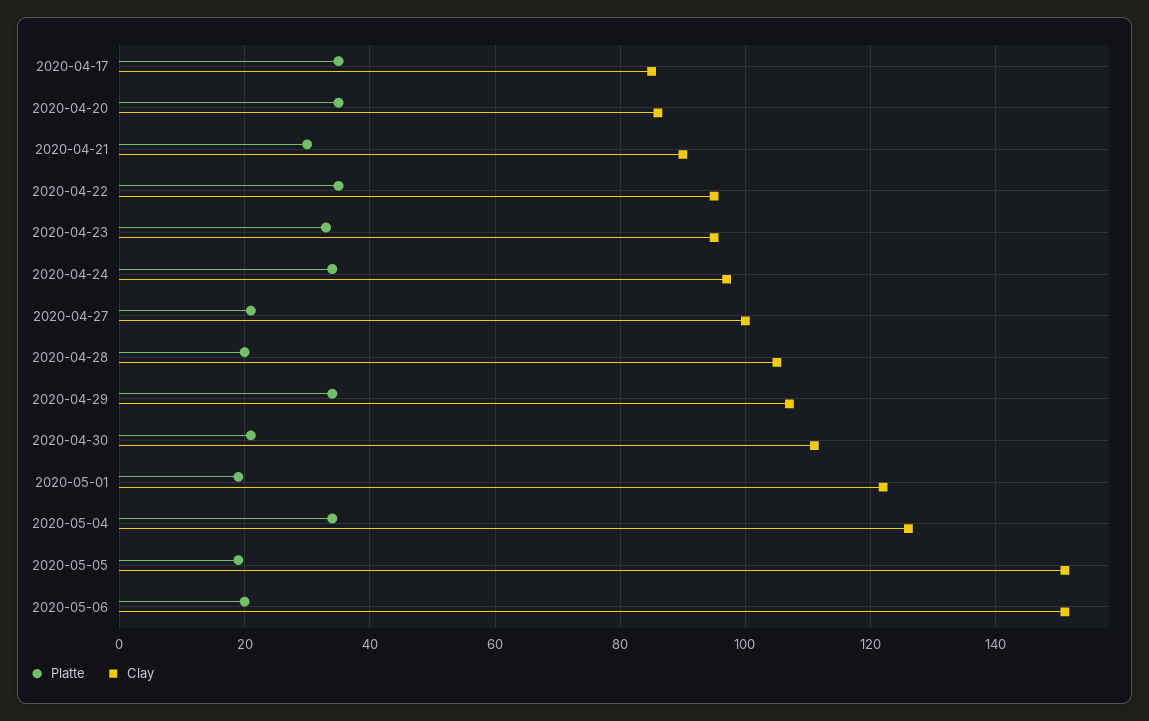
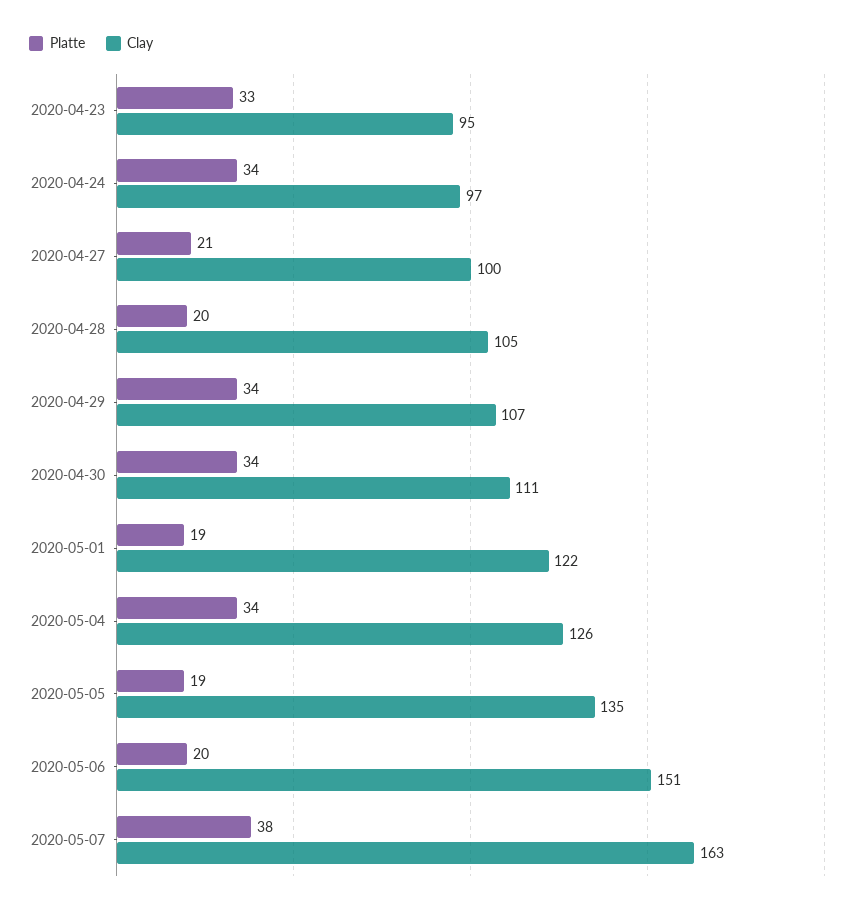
Platte, 2020-04-17: 35 -> none
Clay, 2020-04-17: 85 -> none
Platte, 2020-04-20: 35 -> none
Clay, 2020-04-20: 85 -> none
Platte, 2020-04-21: 30 -> none
Clay, 2020-04-21: 90 -> none
Platte, 2020-04-22: 35 -> none
Clay, 2020-04-22: 95 -> none
Platte, 2020-04-30: 20 -> 34
Clay, 2020-05-05: 150 -> 135
Platte, 2020-05-07: none -> 38
Clay, 2020-05-07: none -> 163

